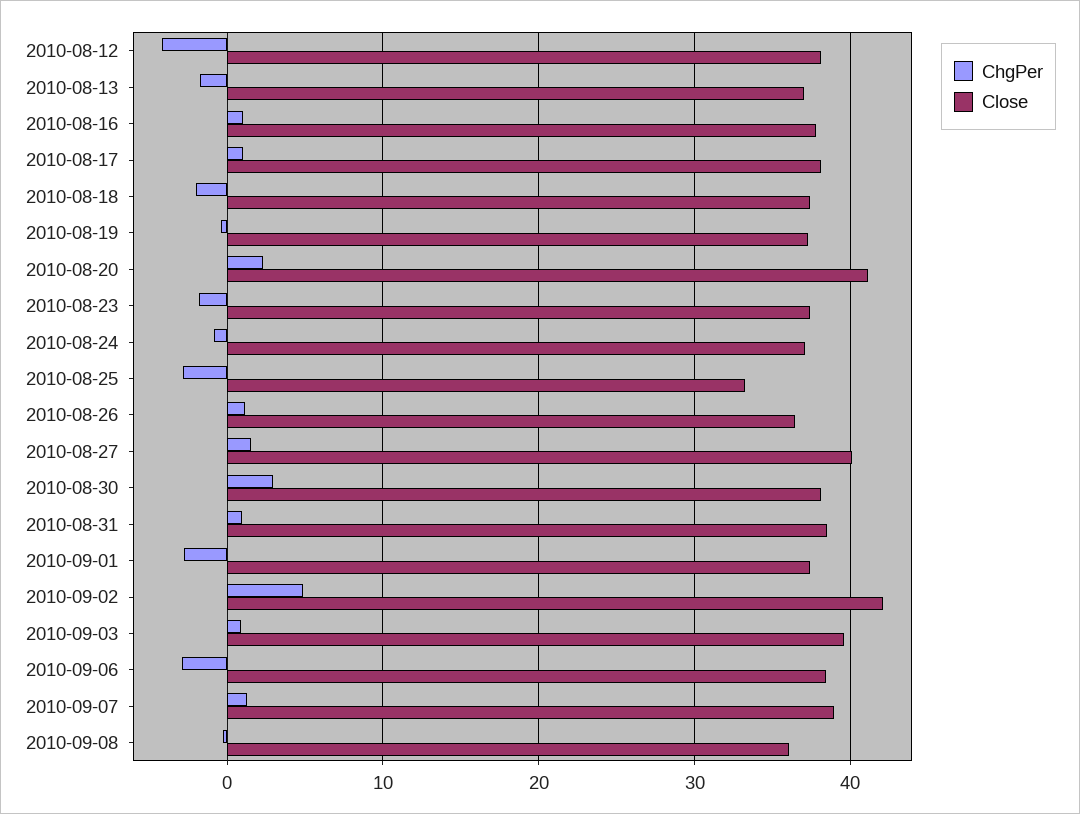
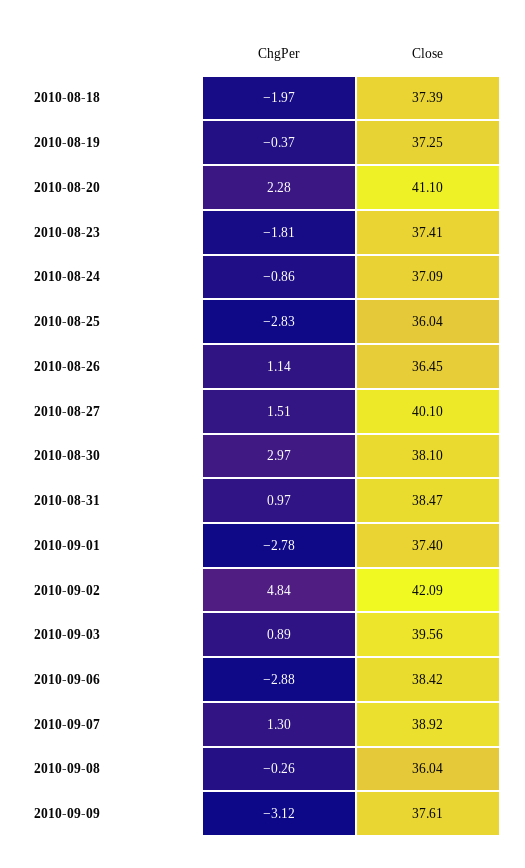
ChgPer, 2010-08-12: -4 -> none
Close, 2010-08-12: 38 -> none
ChgPer, 2010-08-13: -2 -> none
Close, 2010-08-13: 37 -> none
ChgPer, 2010-08-16: 1 -> none
Close, 2010-08-16: 38 -> none
ChgPer, 2010-08-17: 1 -> none
Close, 2010-08-17: 38 -> none
Close, 2010-08-25: 33 -> 36.04
ChgPer, 2010-09-09: none -> -3.12
Close, 2010-09-09: none -> 37.61

